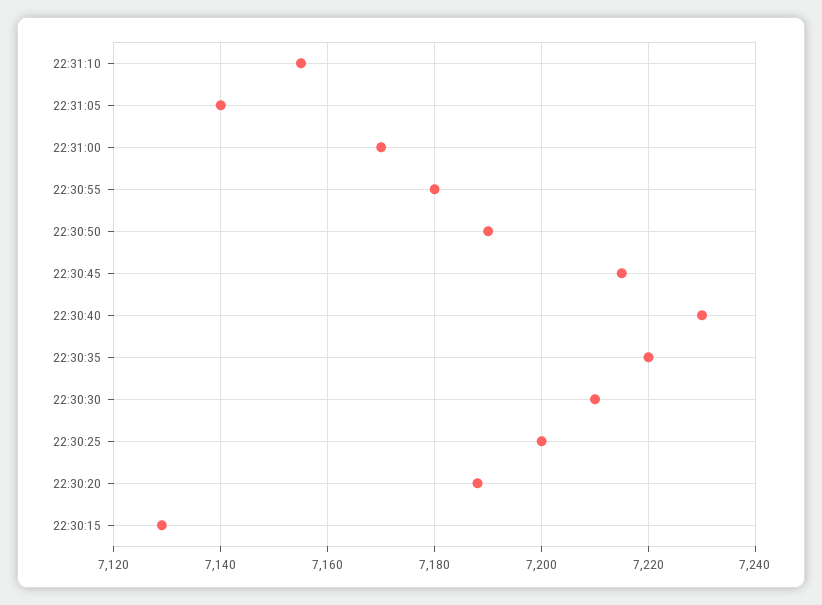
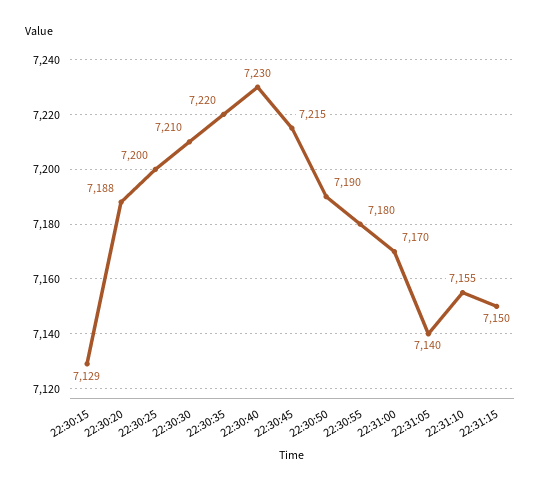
22:31:15: none -> 7150

